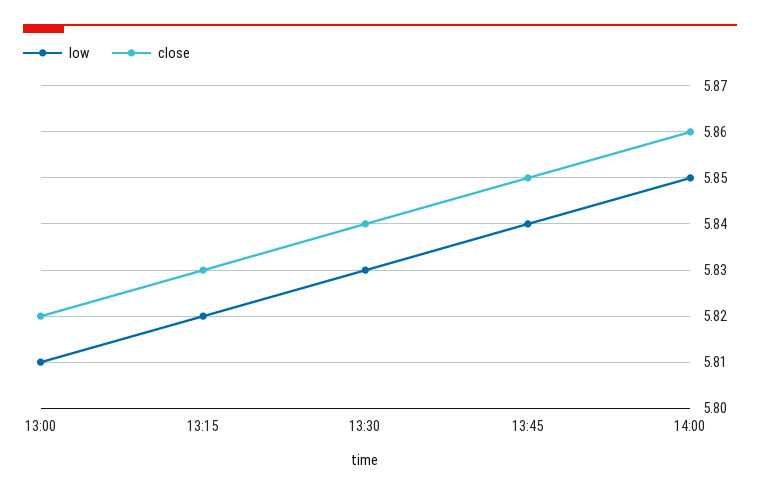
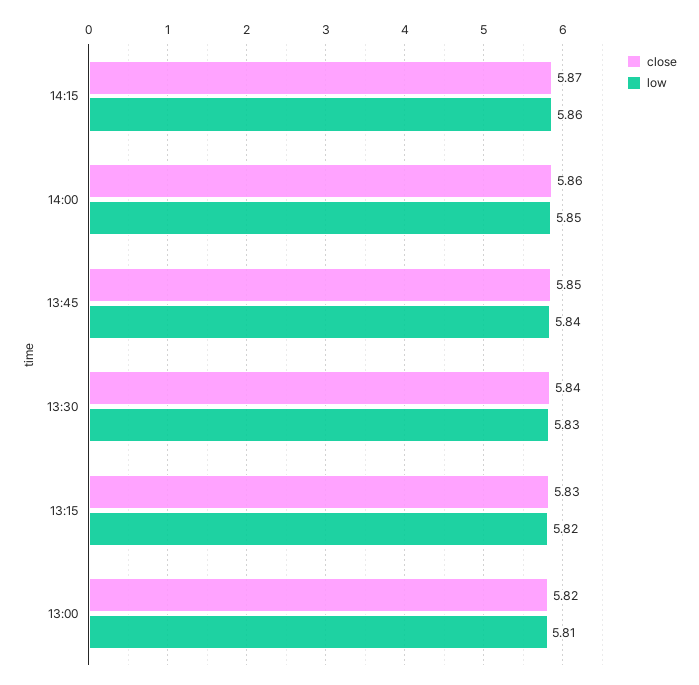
close, 14:15: none -> 5.87
low, 14:15: none -> 5.86

